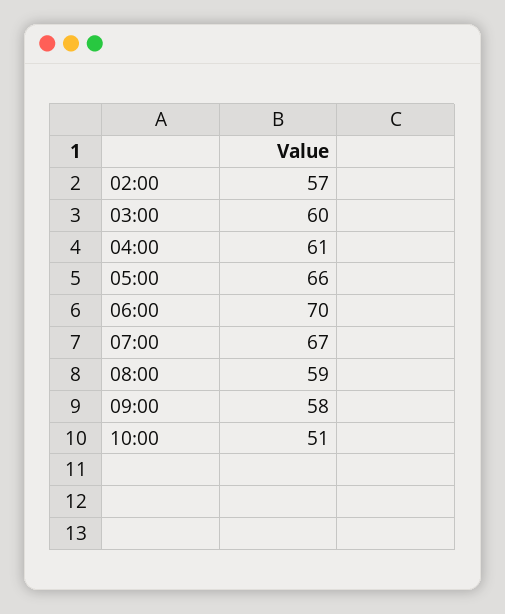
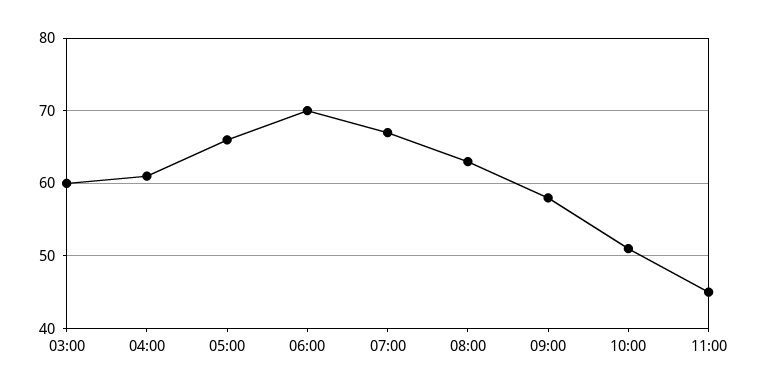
02:00: 57 -> none
08:00: 59 -> 63
11:00: none -> 45

